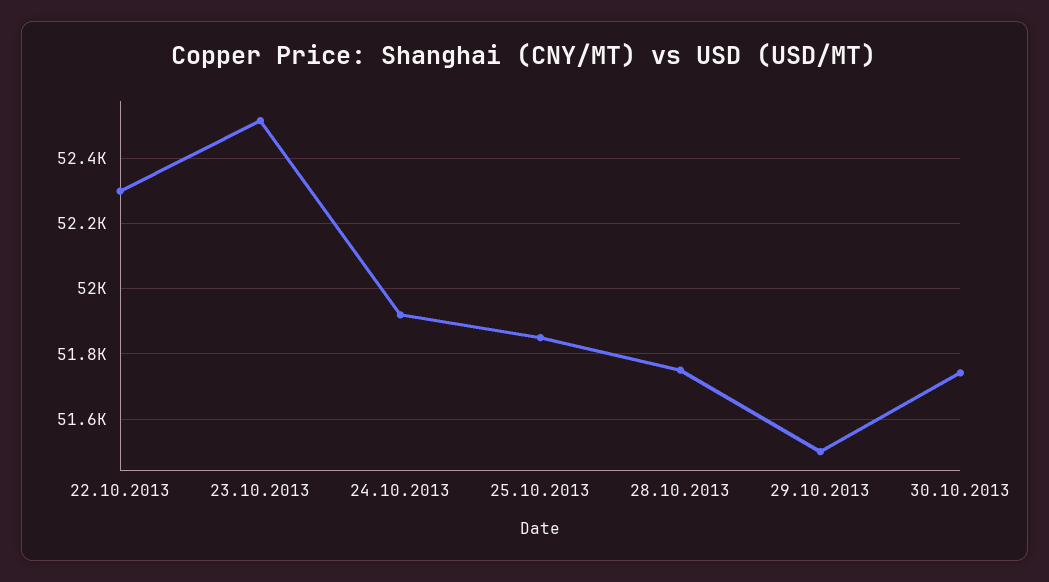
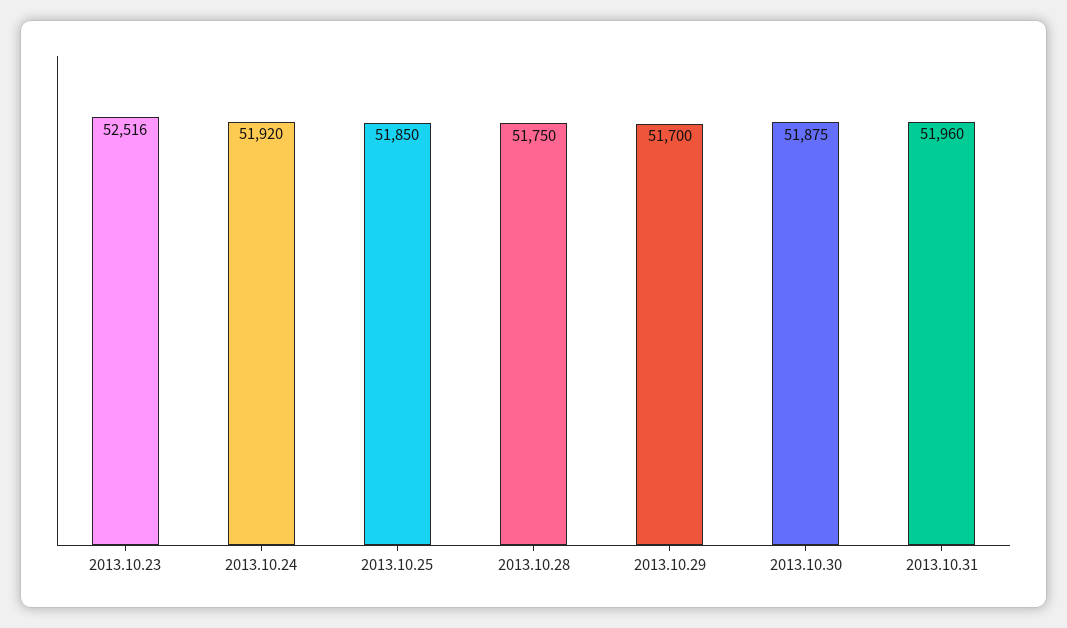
22.10.2013: 52300 -> none
29.10.2013: 51500 -> 51700
30.10.2013: 51740 -> 51875
2013.10.31: none -> 51960

